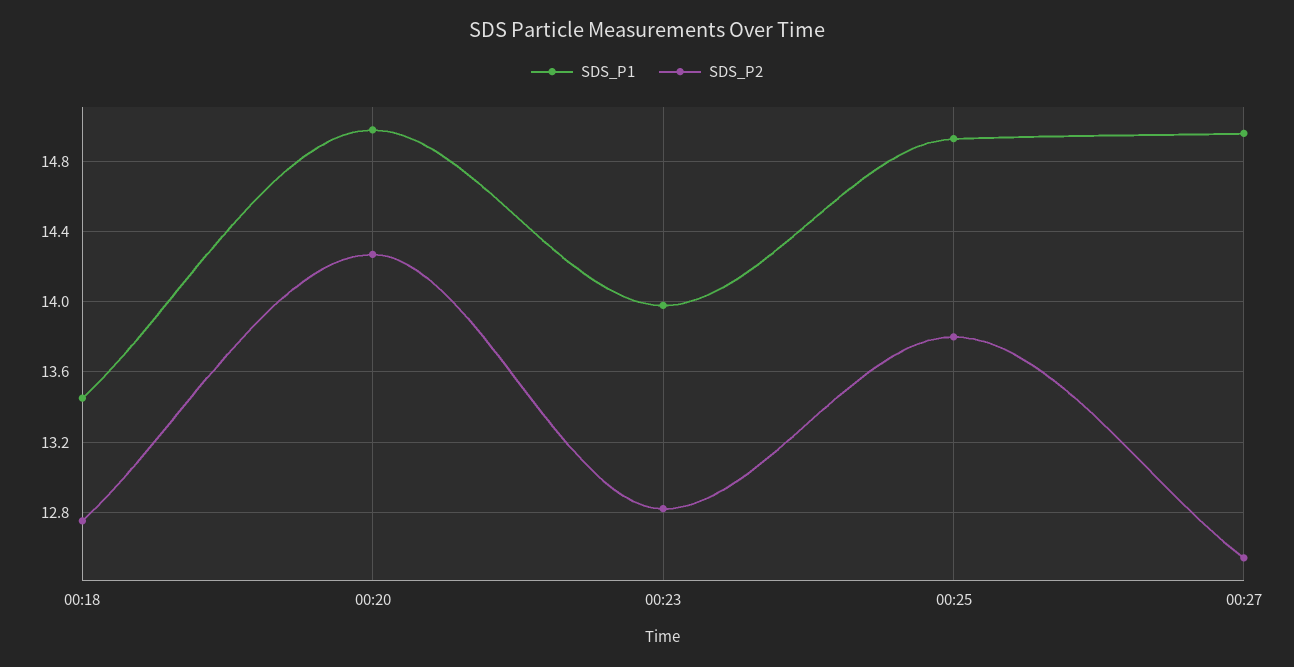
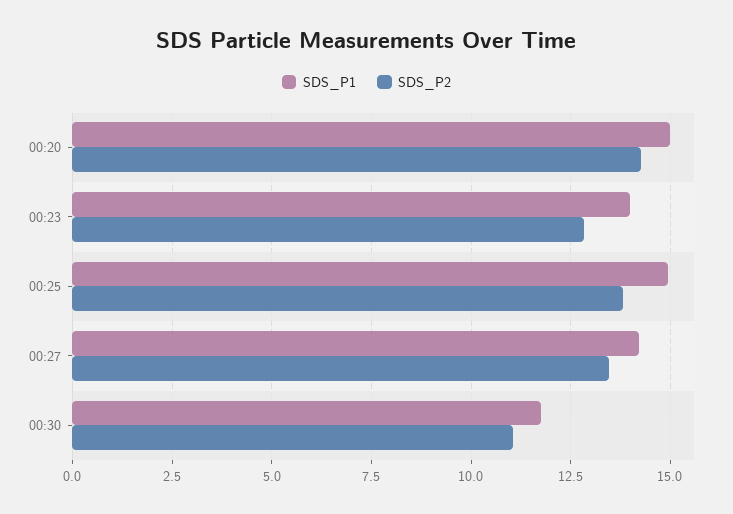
SDS_P1, 00:18: 13.45 -> none
SDS_P2, 00:18: 12.75 -> none
SDS_P1, 00:27: 14.95 -> 14.25
SDS_P2, 00:27: 12.55 -> 13.5
SDS_P1, 00:30: none -> 11.75
SDS_P2, 00:30: none -> 11

